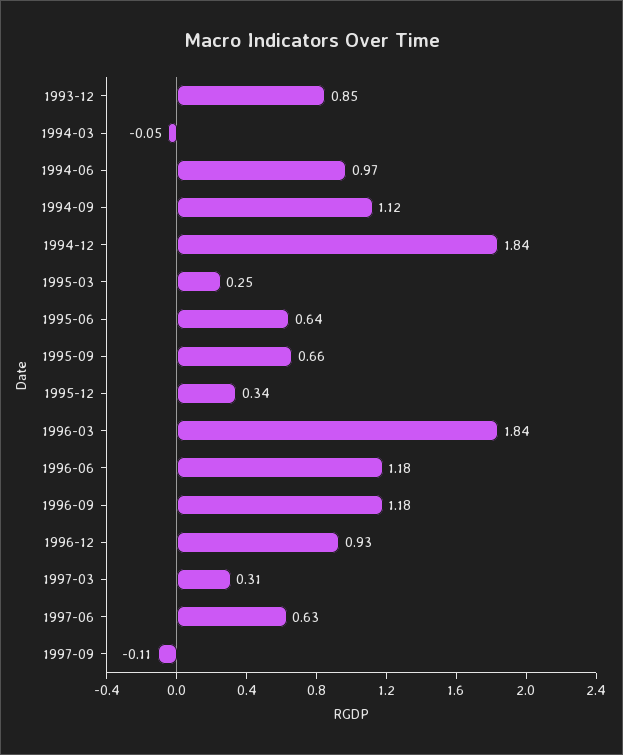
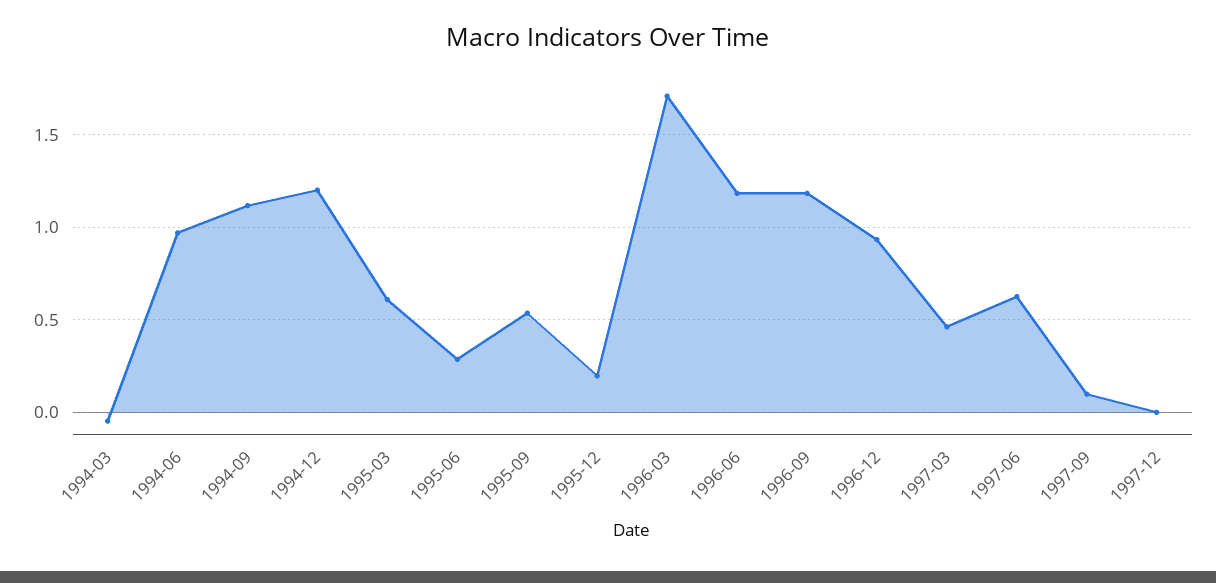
1993-12: 0.85 -> none
1994-12: 1.84 -> 1.2
1995-03: 0.25 -> 0.6
1995-06: 0.64 -> 0.3
1995-09: 0.66 -> 0.55
1995-12: 0.34 -> 0.2
1996-03: 1.84 -> 1.7
1997-03: 0.31 -> 0.45
1997-09: -0.11 -> 0.1
1997-12: none -> 0

